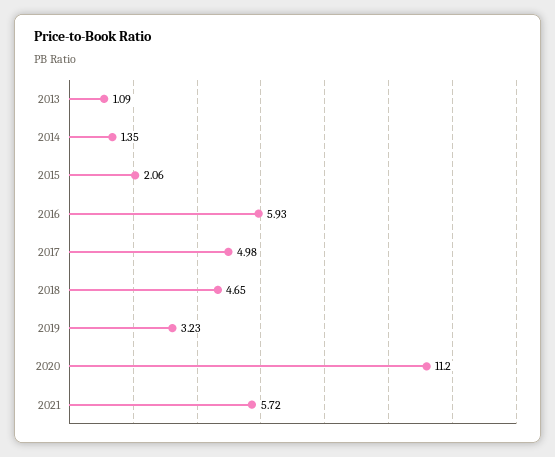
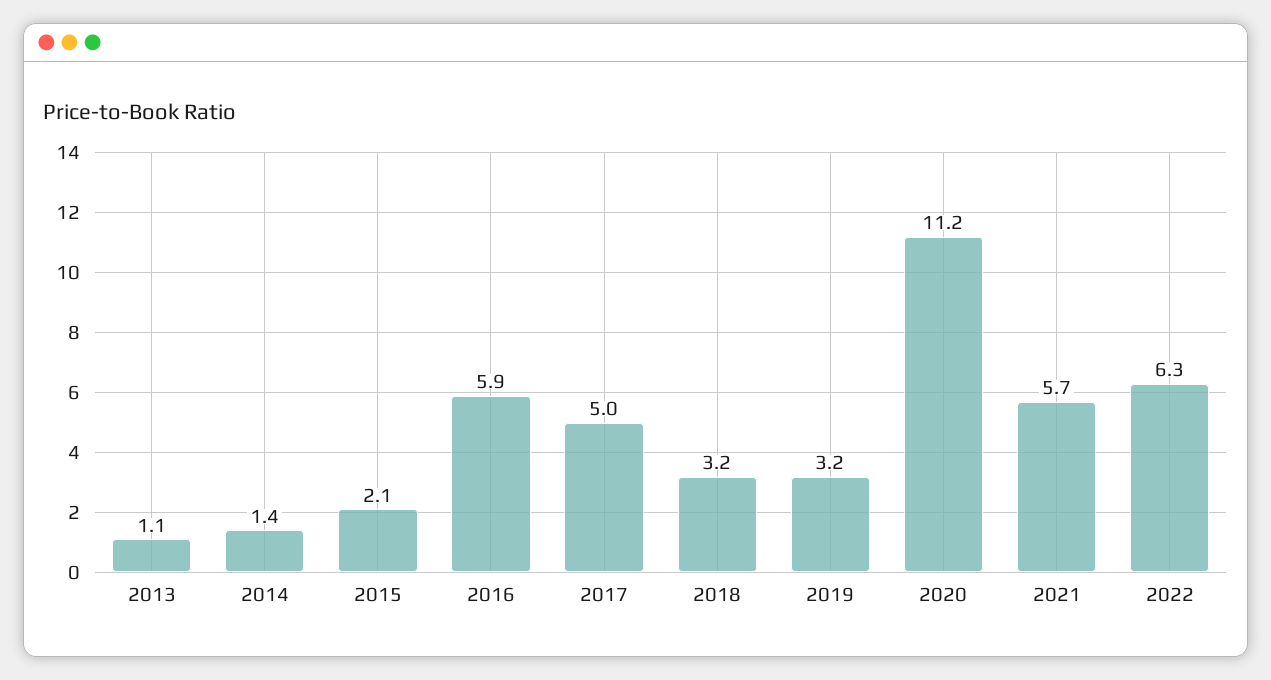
2018: 4.65 -> 3.2
2022: none -> 6.3

